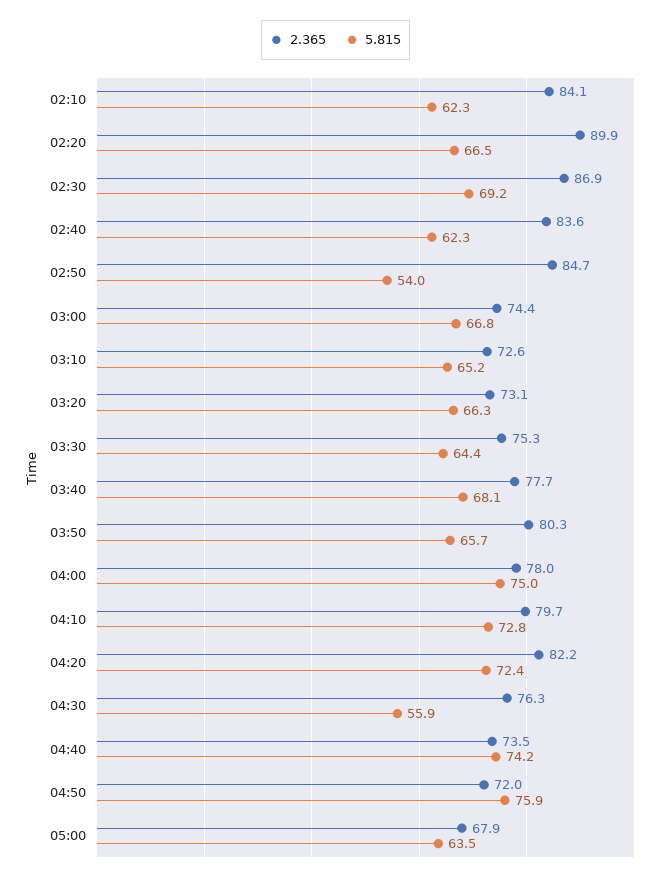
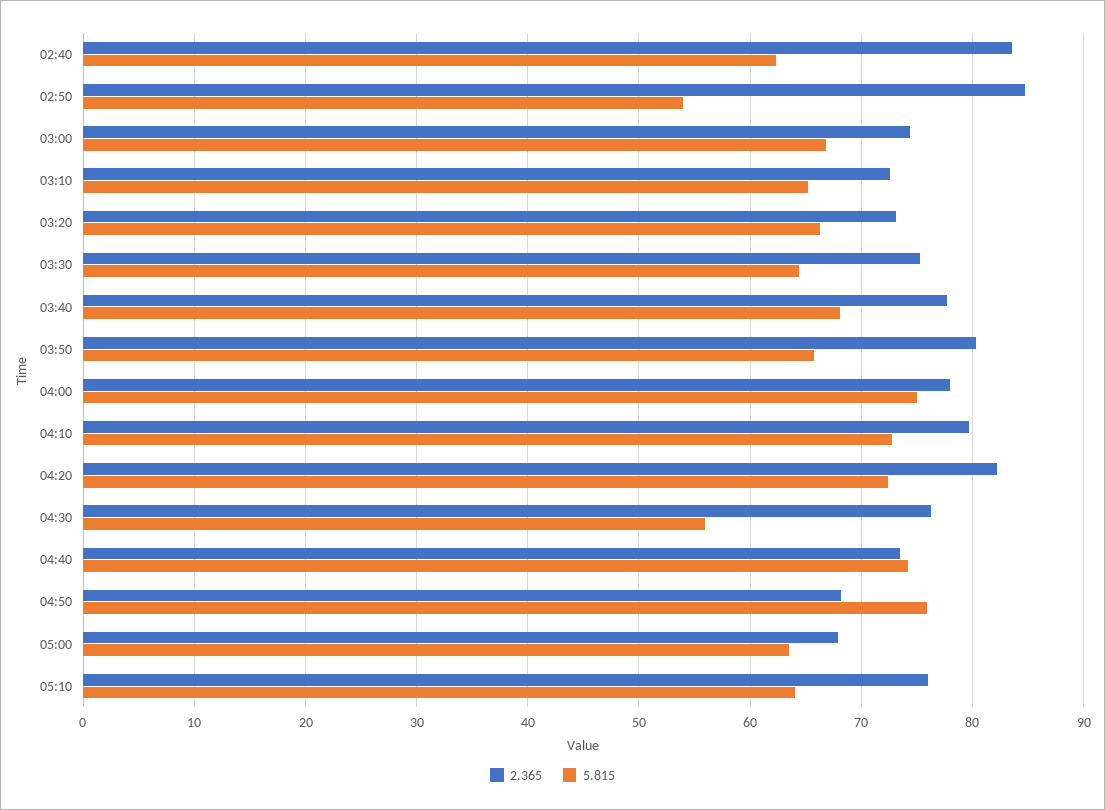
2.365, 02:10: 84.1 -> none
5.815, 02:10: 62.3 -> none
2.365, 02:20: 89.9 -> none
5.815, 02:20: 66.5 -> none
2.365, 02:30: 86.9 -> none
5.815, 02:30: 69.2 -> none
2.365, 04:50: 72 -> 68
2.365, 05:10: none -> 76
5.815, 05:10: none -> 64

